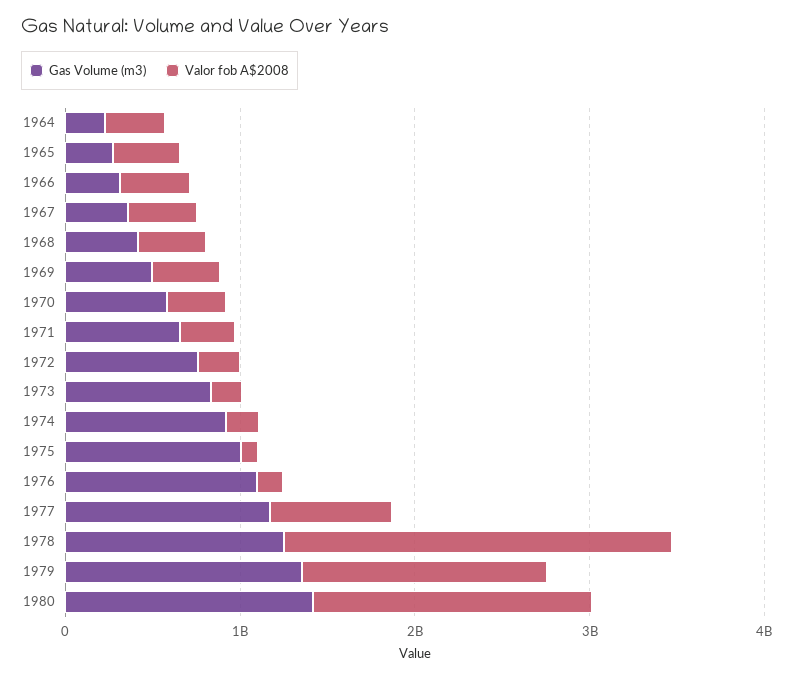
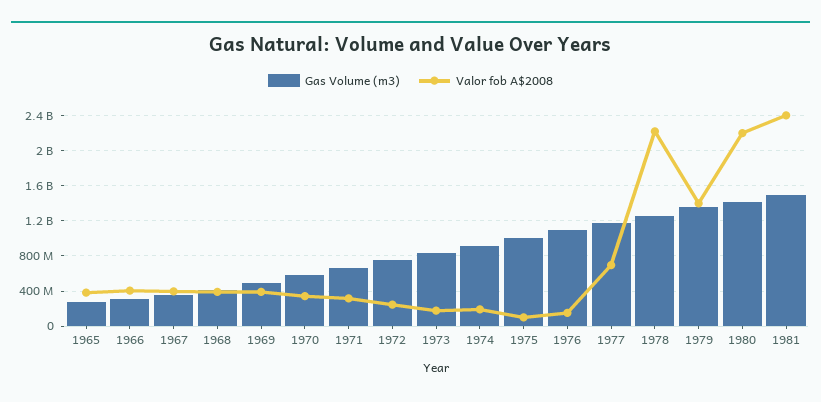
Gas Volume (m3), 1964: 200000000 -> none
Valor fob A$2008, 1964: 400000000 -> none
Valor fob A$2008, 1980: 1600000000 -> 2200000000
Gas Volume (m3), 1981: none -> 1500000000
Valor fob A$2008, 1981: none -> 2400000000

